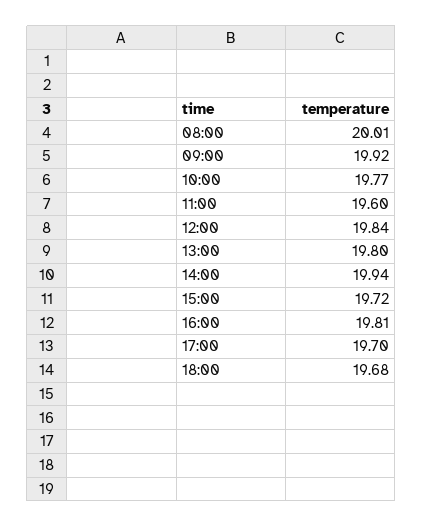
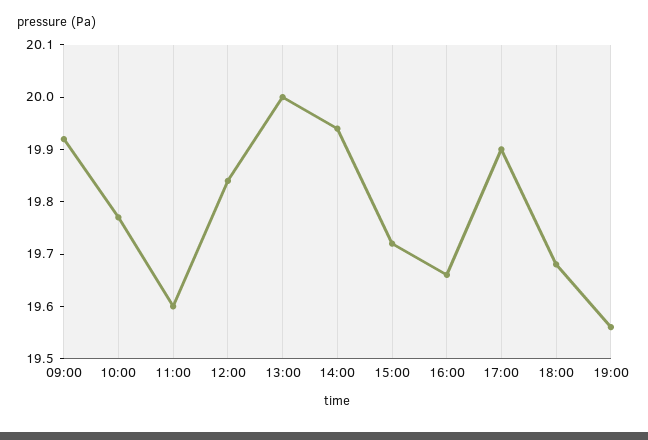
08:00: 20.01 -> none
13:00: 19.8 -> 20
16:00: 19.81 -> 19.65
17:00: 19.7 -> 19.9
19:00: none -> 19.55

